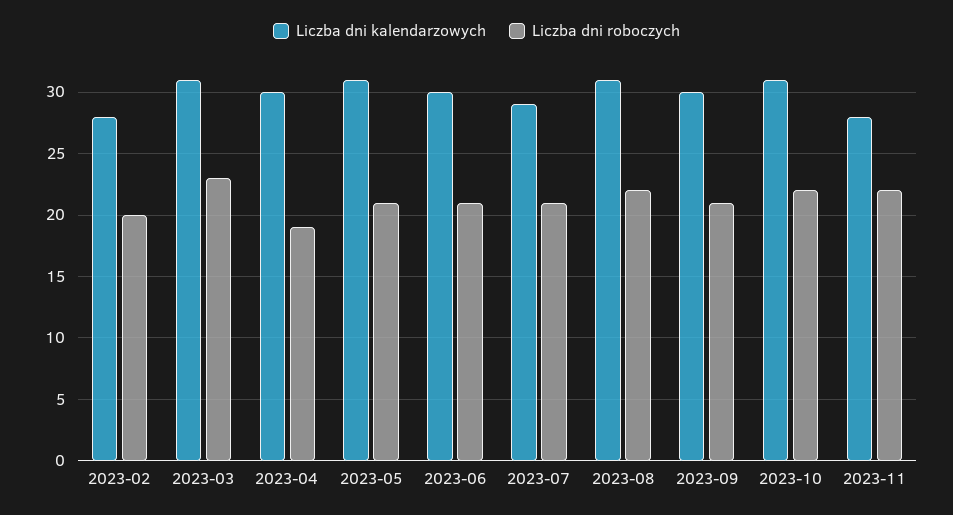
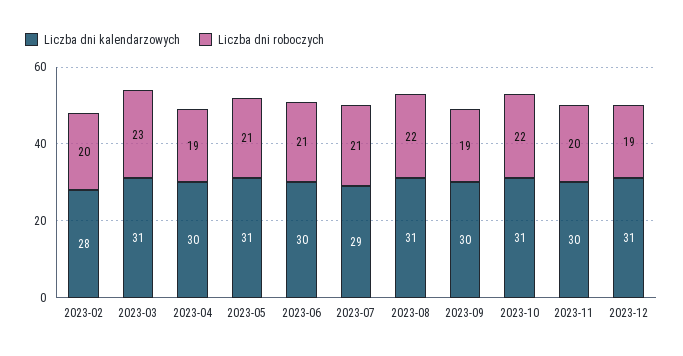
Liczba dni roboczych, 2023-09: 21 -> 19
Liczba dni kalendarzowych, 2023-11: 28 -> 30
Liczba dni roboczych, 2023-11: 22 -> 20
Liczba dni kalendarzowych, 2023-12: none -> 31
Liczba dni roboczych, 2023-12: none -> 19

